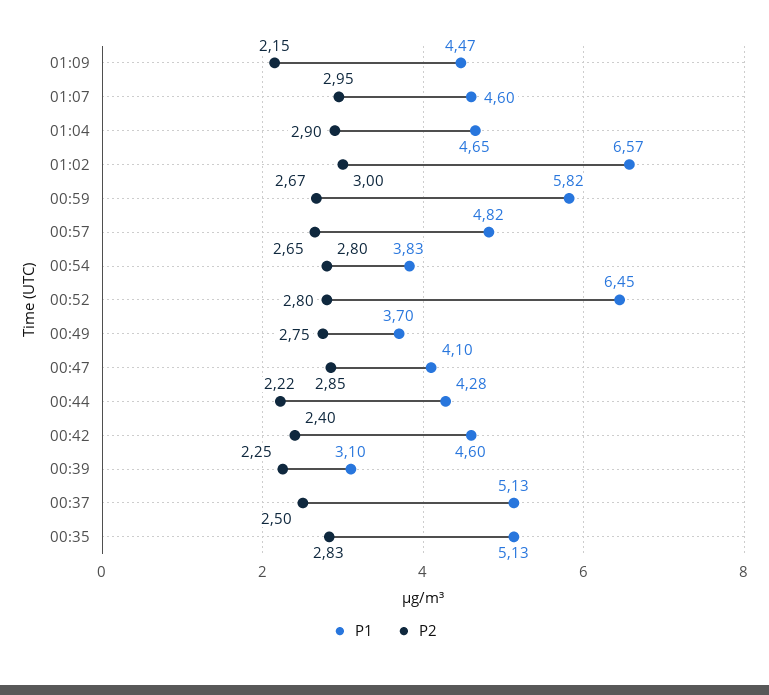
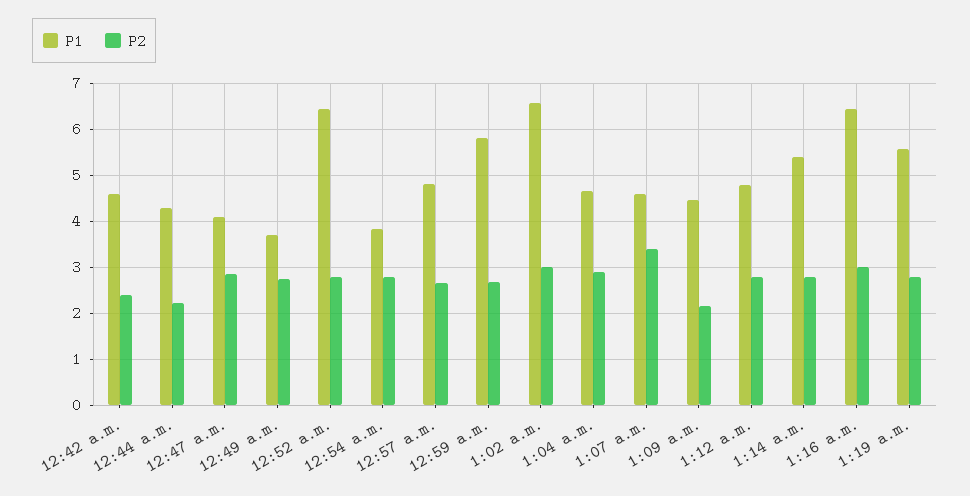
P2, 01:07: 2.95 -> 3.4
P1, 00:39: 3.1 -> none
P2, 00:39: 2.25 -> none
P1, 00:37: 5.13 -> none
P2, 00:37: 2.5 -> none
P1, 00:35: 5.13 -> none
P2, 00:35: 2.83 -> none
P1, 1:12 a.m.: none -> 4.8
P2, 1:12 a.m.: none -> 2.8
P1, 1:14 a.m.: none -> 5.4
P2, 1:14 a.m.: none -> 2.8
P1, 1:16 a.m.: none -> 6.4
P2, 1:16 a.m.: none -> 3
P1, 1:19 a.m.: none -> 5.6
P2, 1:19 a.m.: none -> 2.8

